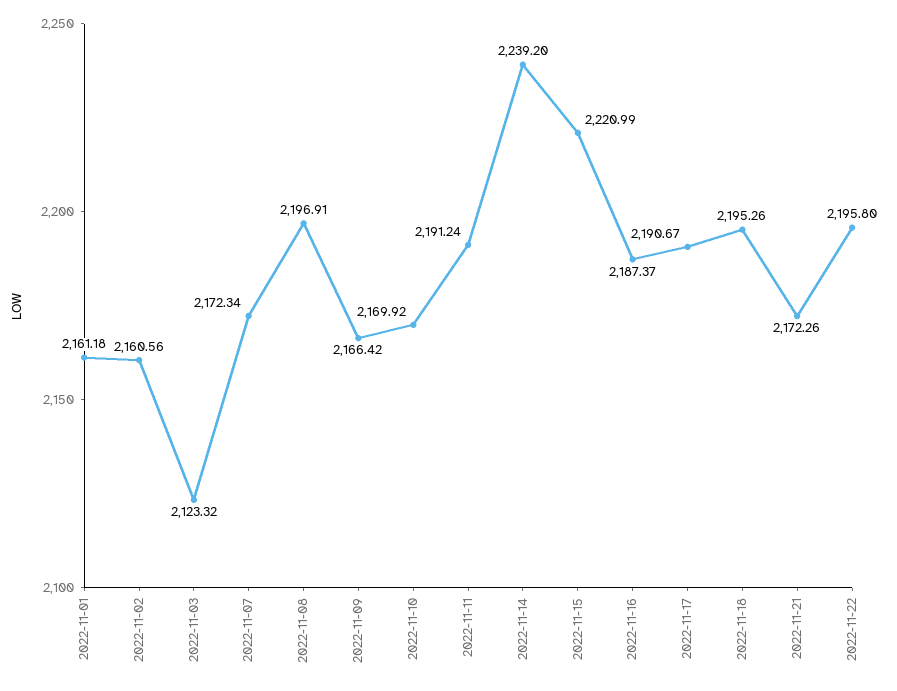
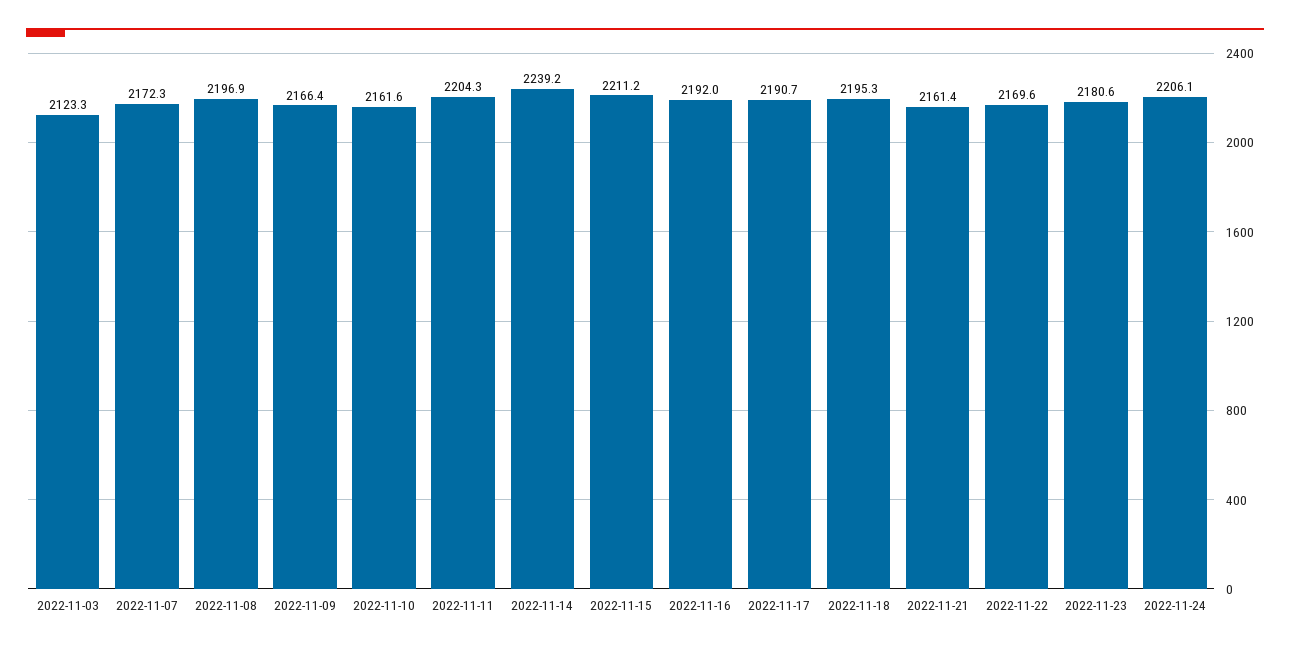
2022-11-01: 2161.18 -> none
2022-11-02: 2160.56 -> none
2022-11-10: 2169.92 -> 2161.6
2022-11-11: 2191.24 -> 2204.3
2022-11-15: 2220.99 -> 2211.2
2022-11-16: 2187.37 -> 2192
2022-11-21: 2172.26 -> 2161.4
2022-11-22: 2195.8 -> 2169.6
2022-11-23: none -> 2180.6
2022-11-24: none -> 2206.1

